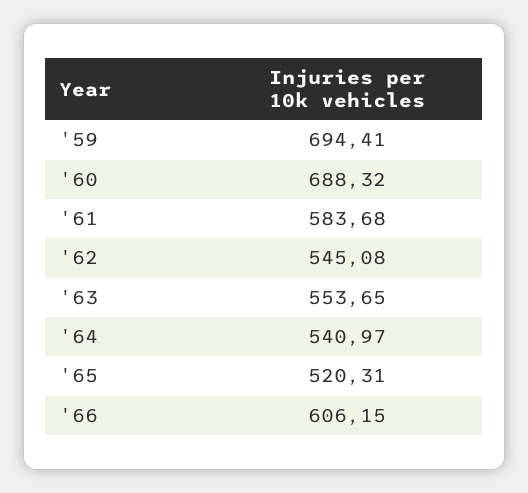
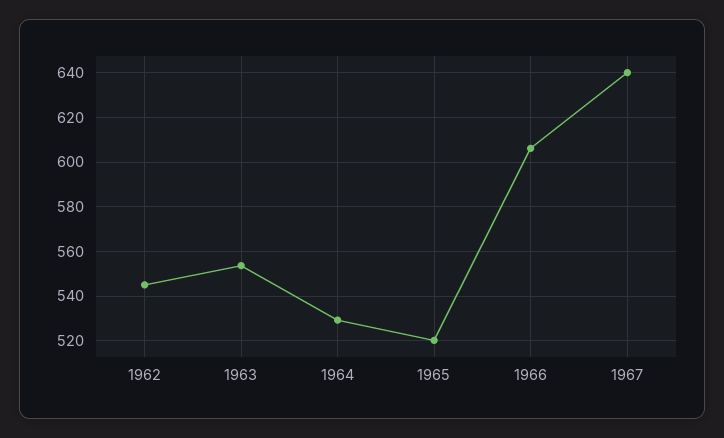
'59: 694.41 -> none
'60: 688.32 -> none
'61: 583.68 -> none
'64: 540.97 -> 530
1967: none -> 640

